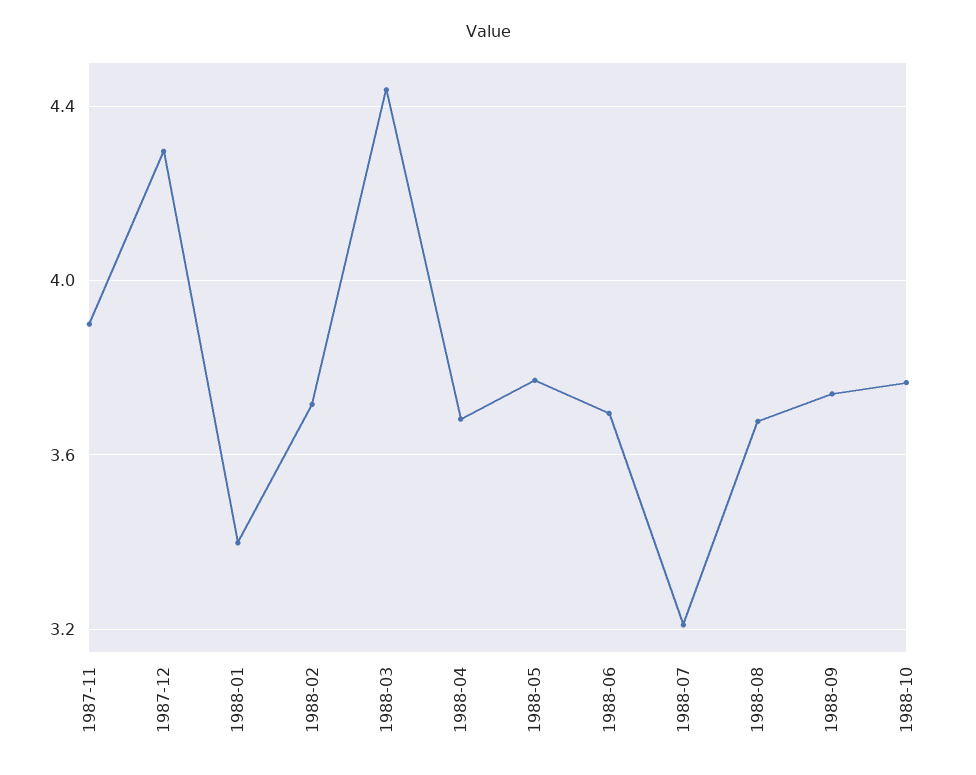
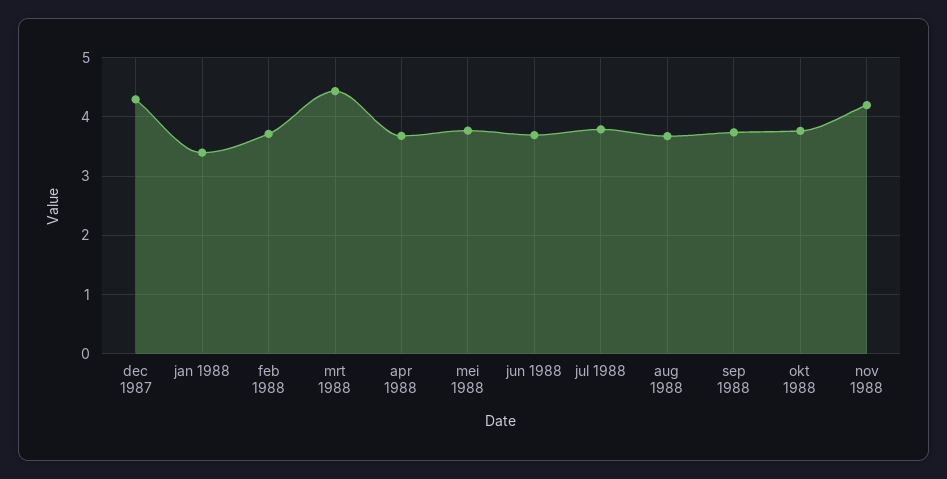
1987-11: 3.9 -> none
1988-07: 3.2 -> 3.8
nov 1988: none -> 4.2

